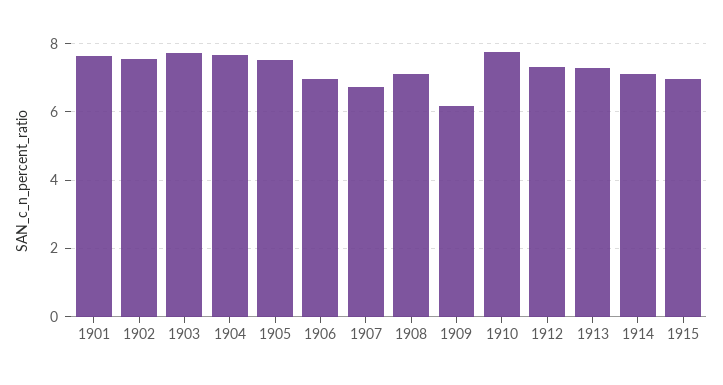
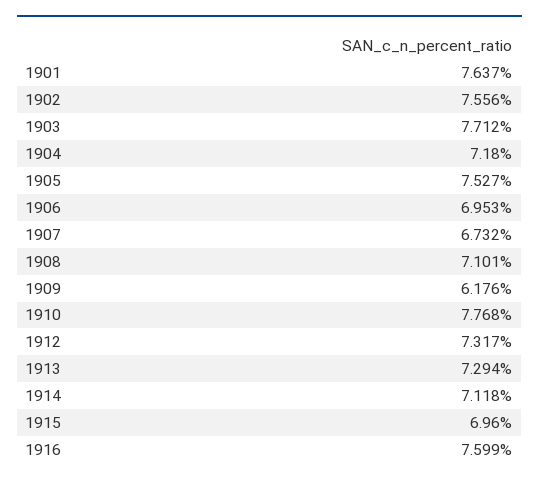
1904: 7.6 -> 7.18
1916: none -> 7.599

